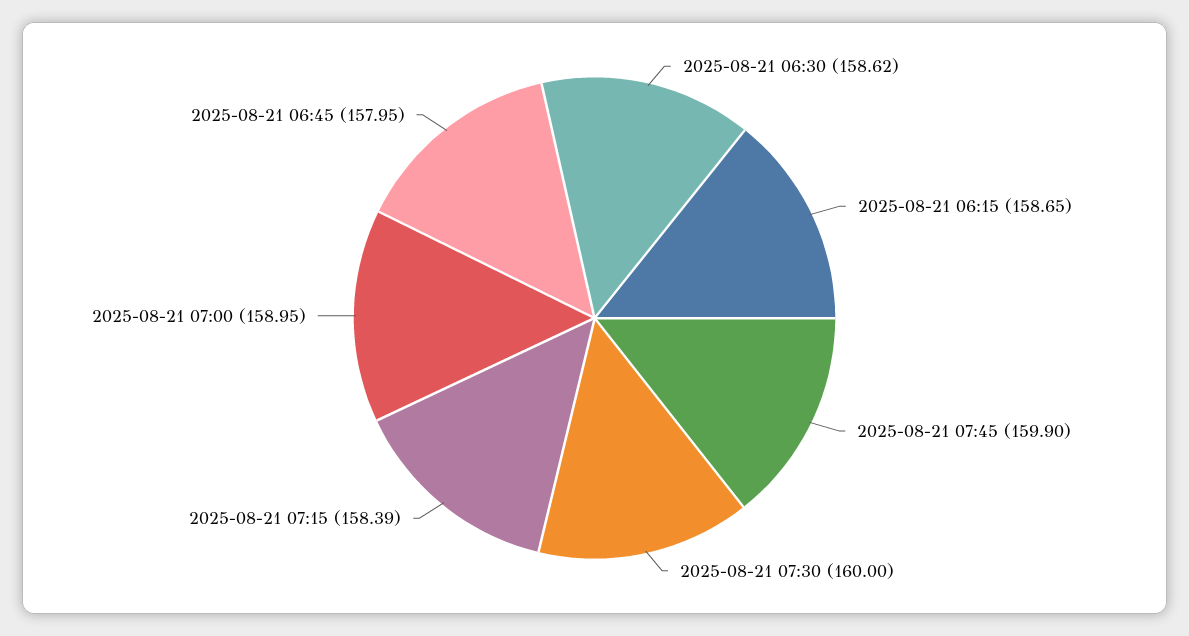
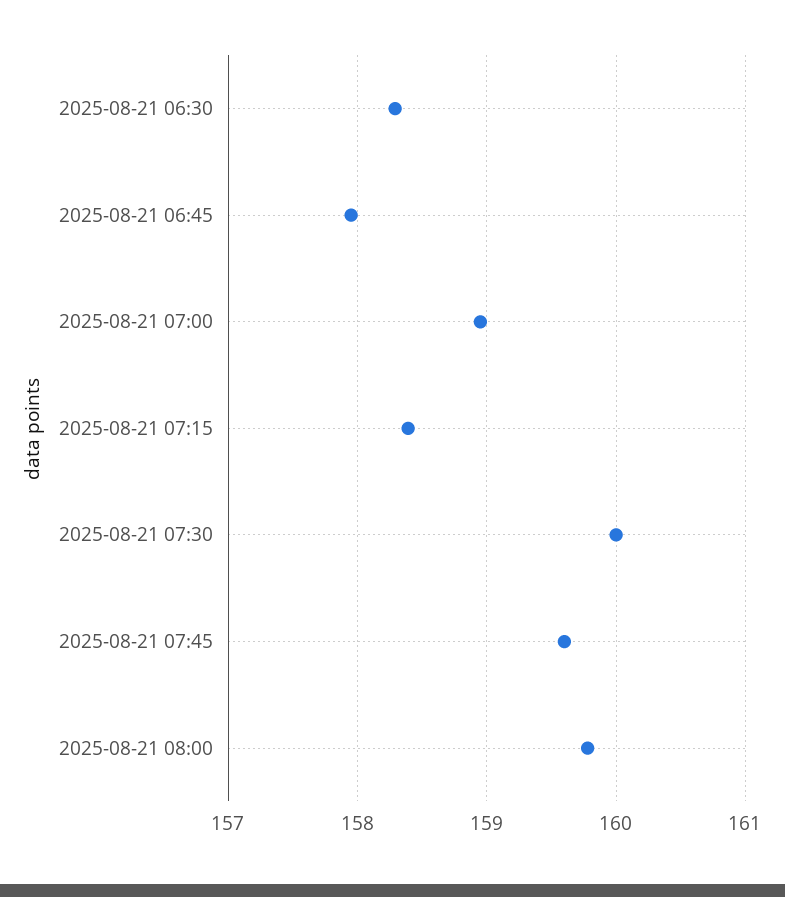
2025-08-21 06:30: 158.62 -> 158.3
2025-08-21 06:15: 158.65 -> none
2025-08-21 07:45: 159.9 -> 159.6
2025-08-21 08:00: none -> 159.8

